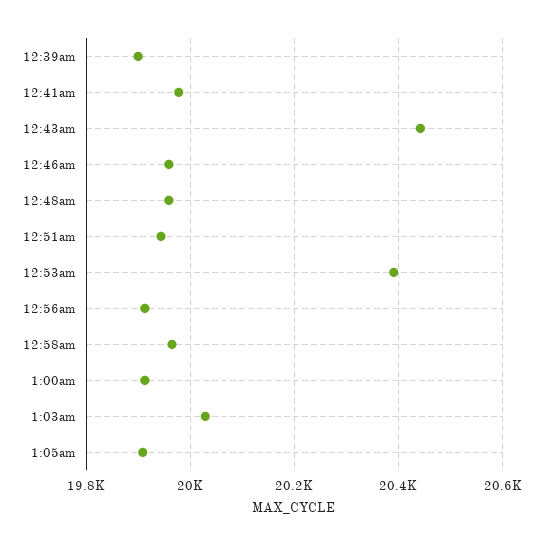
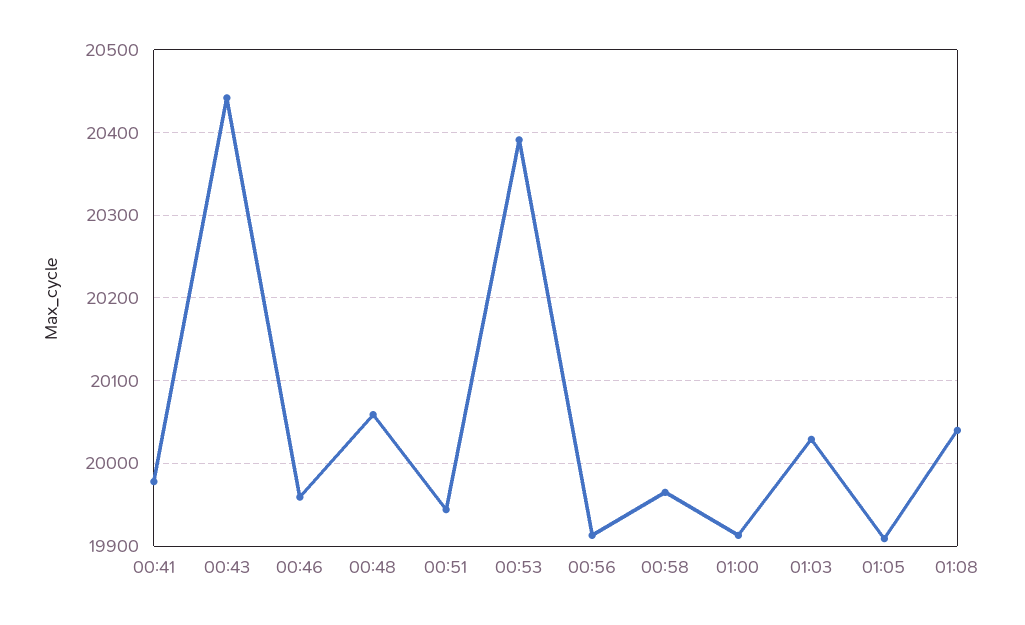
12:39am: 19900 -> none
12:48am: 19960 -> 20060
01:08: none -> 20040

